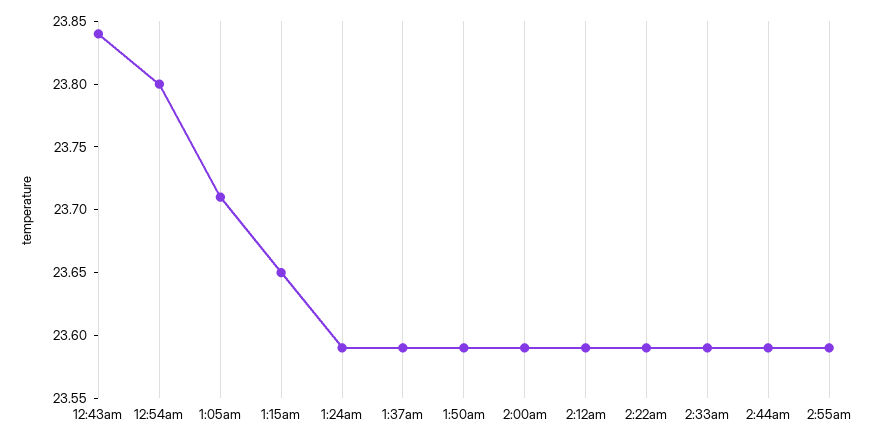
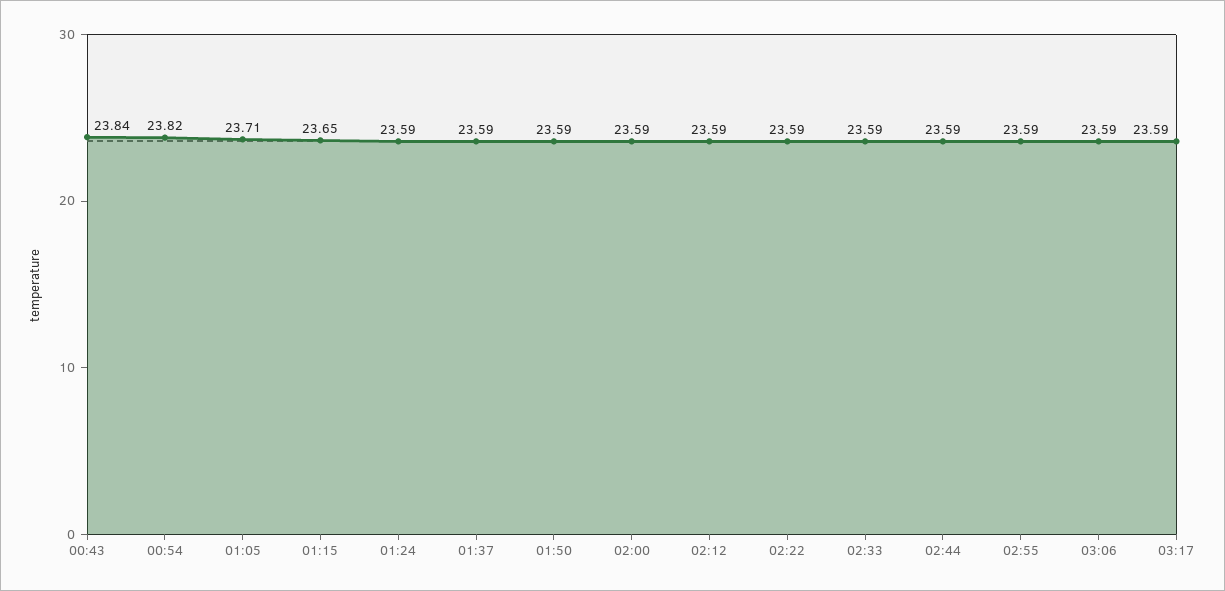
12:54am: 23.8 -> 23.82
03:06: none -> 23.59
03:17: none -> 23.59

